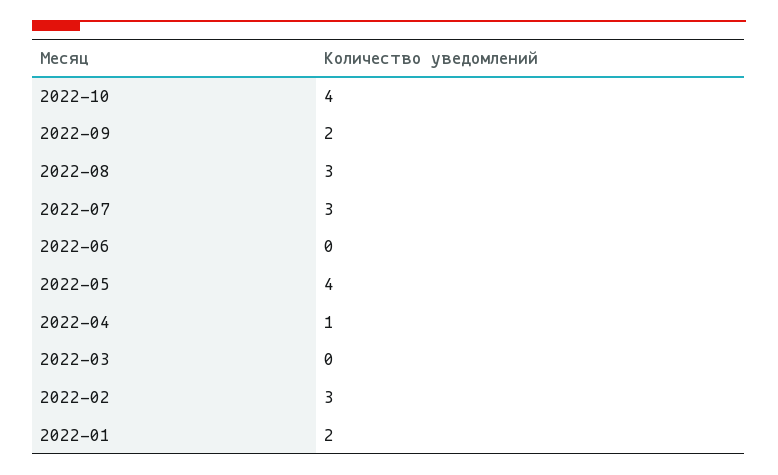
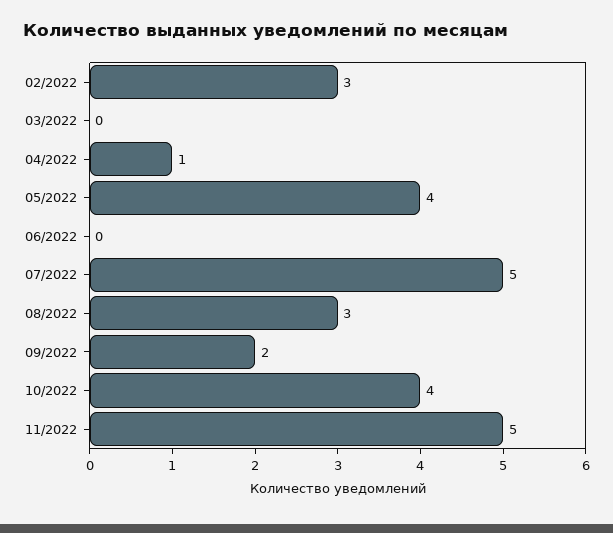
2022-07: 3 -> 5
2022-01: 2 -> none
11/2022: none -> 5

